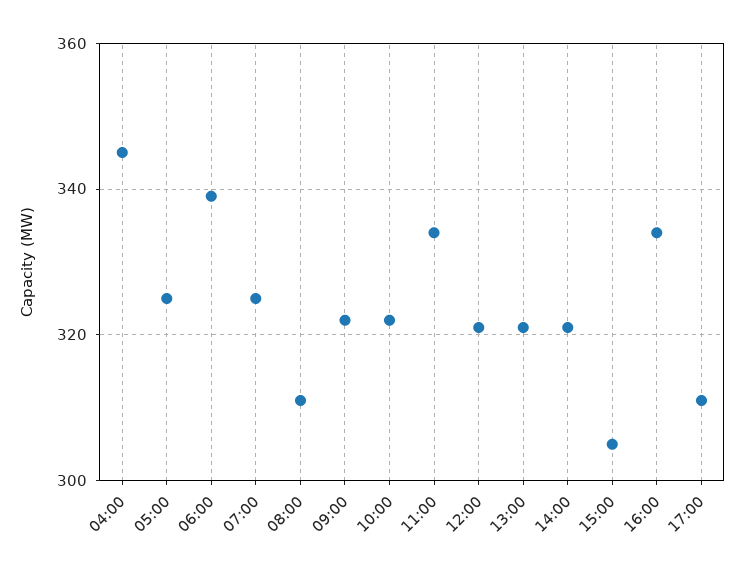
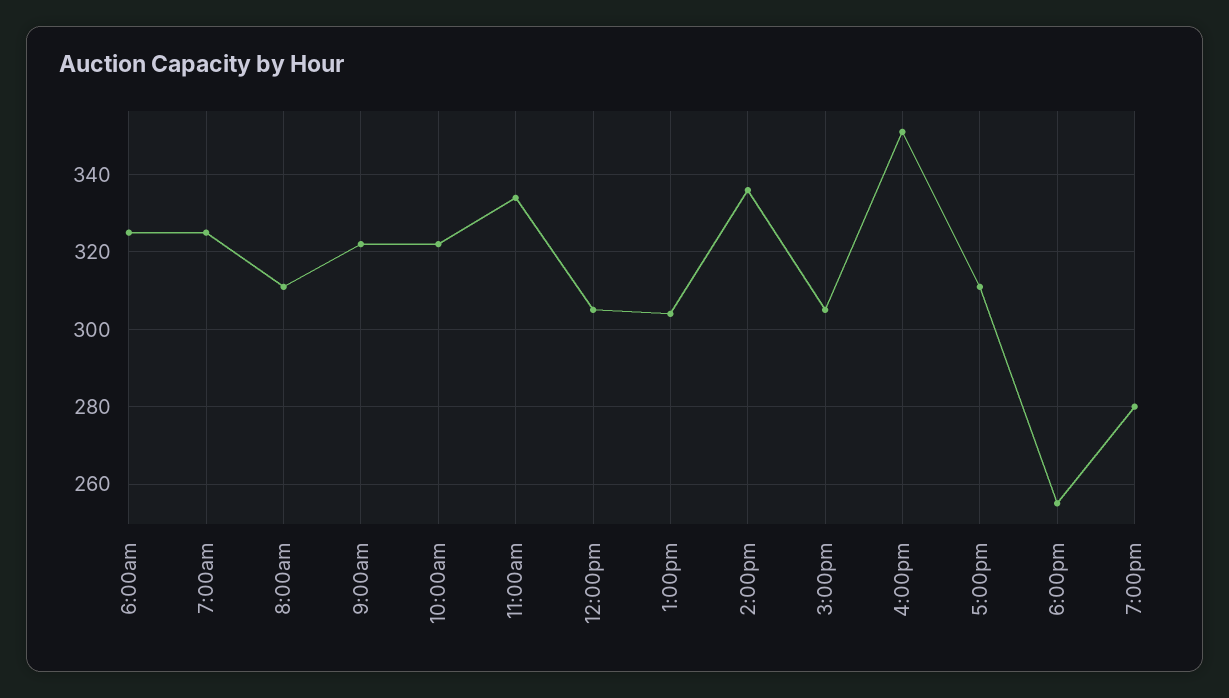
04:00: 345 -> none
05:00: 325 -> none
06:00: 340 -> 325
12:00: 320 -> 305
13:00: 320 -> 305
14:00: 320 -> 335
16:00: 335 -> 350
6:00pm: none -> 255
7:00pm: none -> 280

